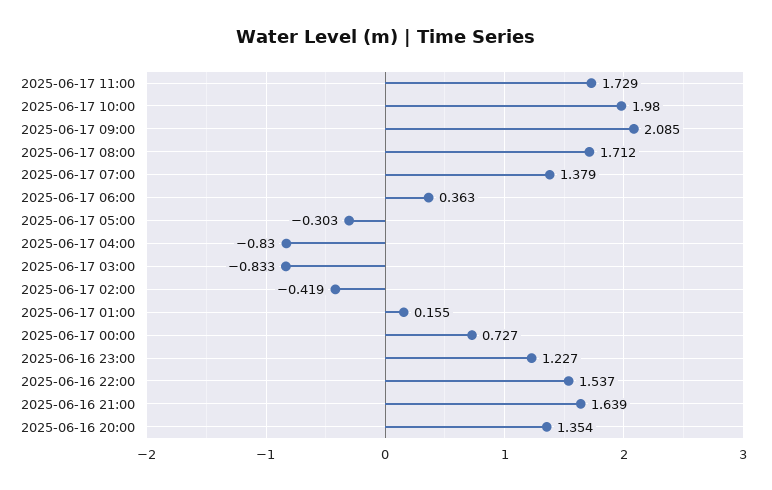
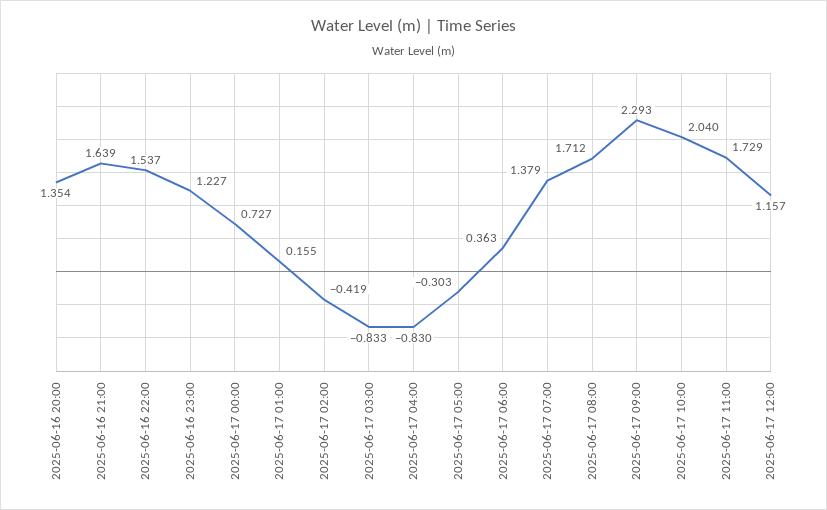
2025-06-17 10:00: 1.98 -> 2.04
2025-06-17 09:00: 2.085 -> 2.293
2025-06-17 12:00: none -> 1.157

